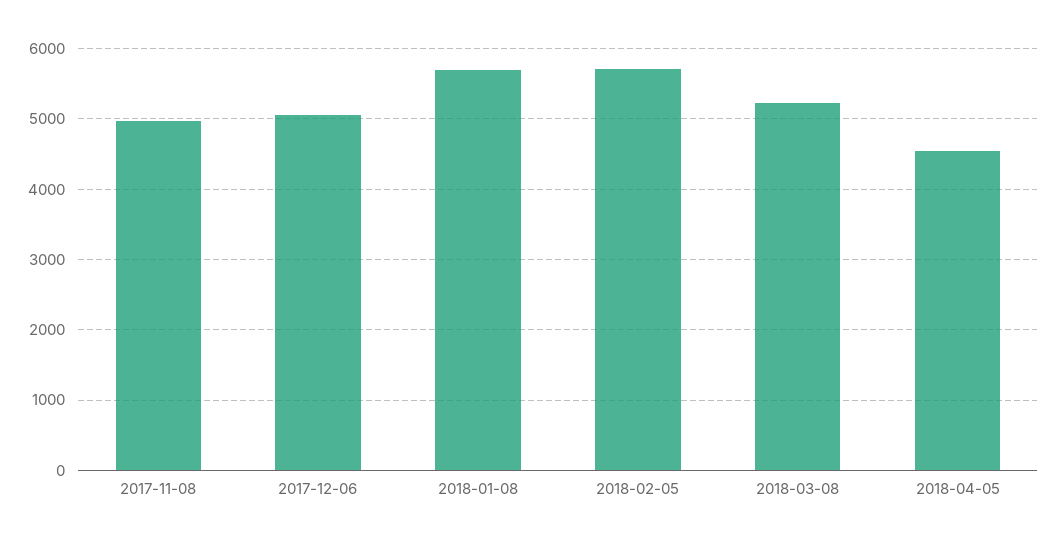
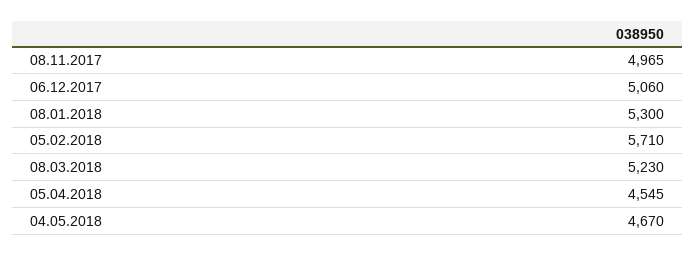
2018-01-08: 5700 -> 5300
04.05.2018: none -> 4670

